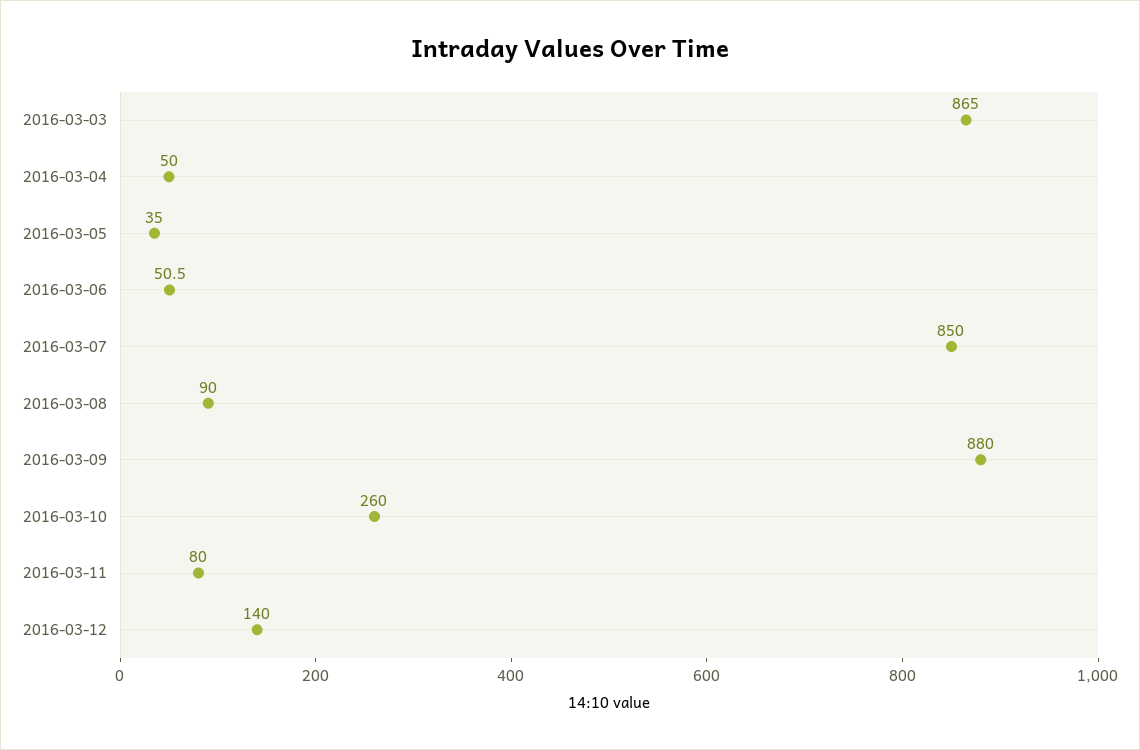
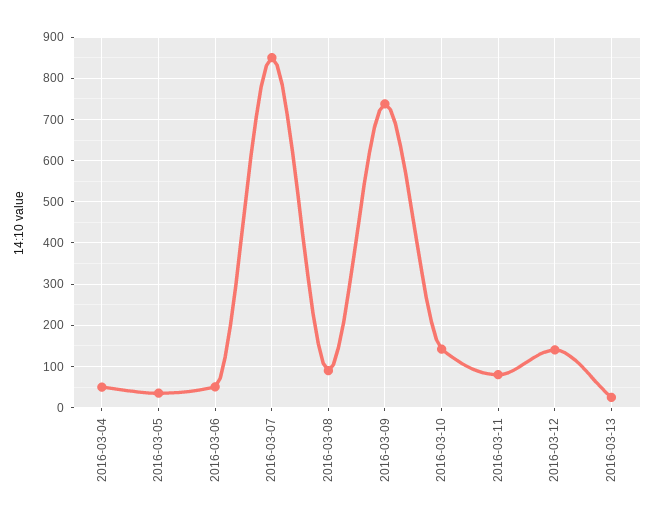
2016-03-03: 865 -> none
2016-03-09: 880 -> 740
2016-03-10: 260 -> 140
2016-03-13: none -> 20

